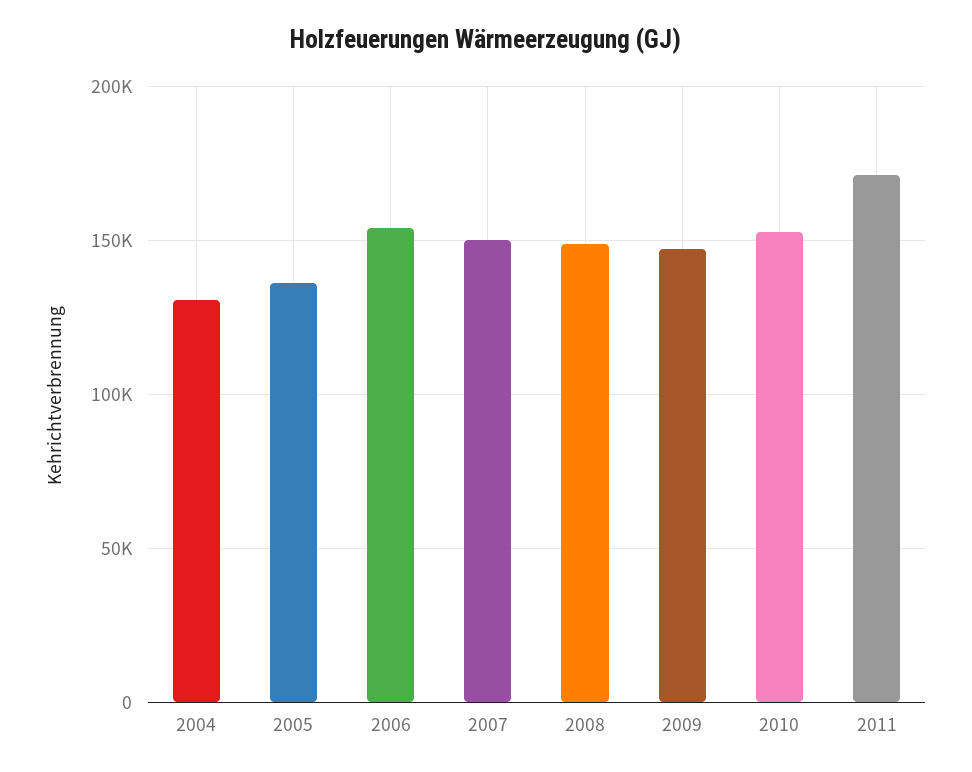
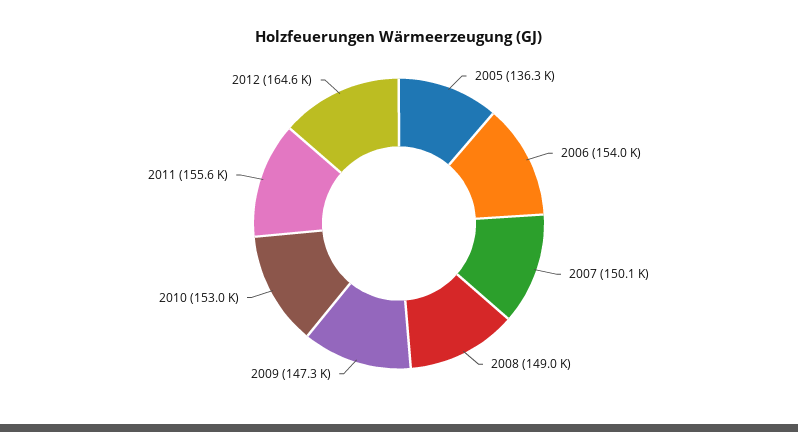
2004: 130000 -> none
2011: 170000 -> 155600
2012: none -> 164600

